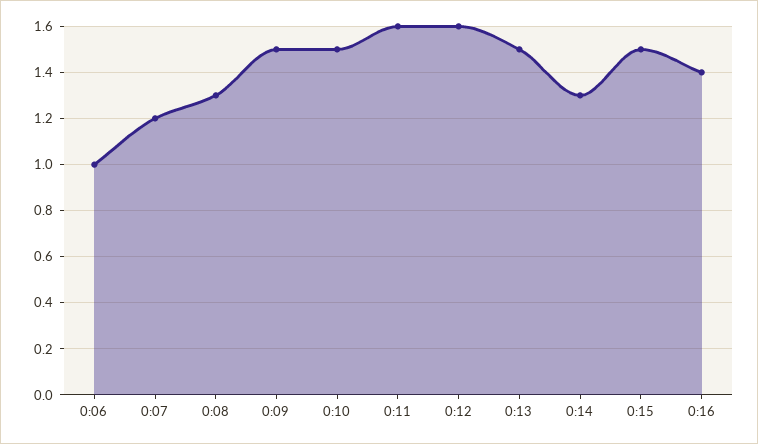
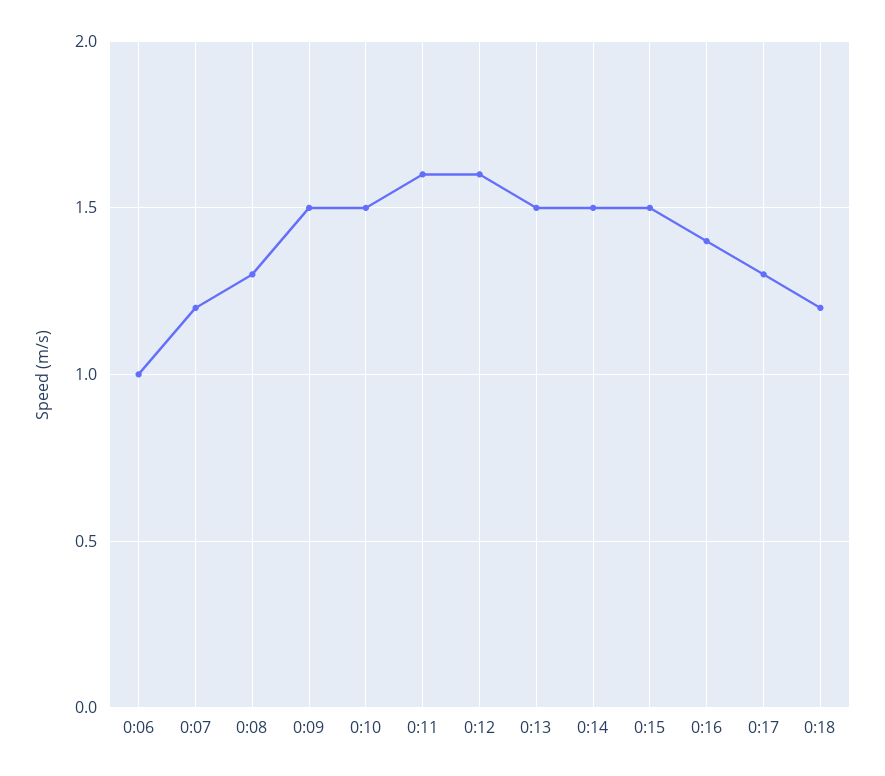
0:14: 1.3 -> 1.5
0:17: none -> 1.3
0:18: none -> 1.2

